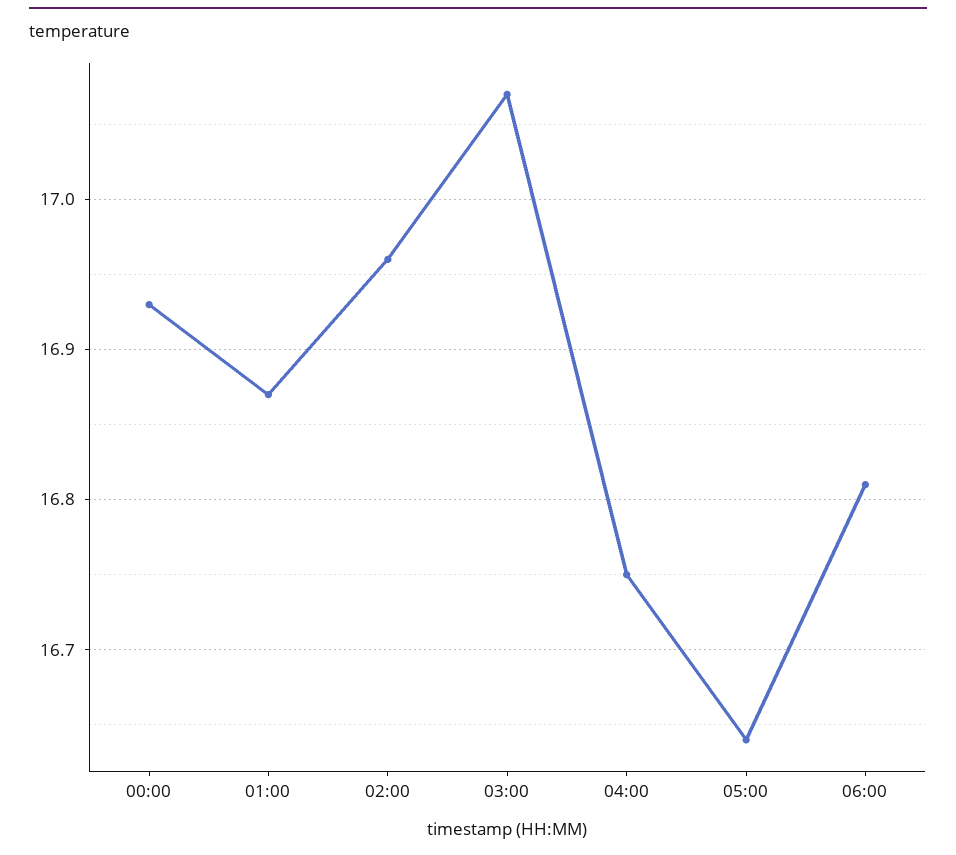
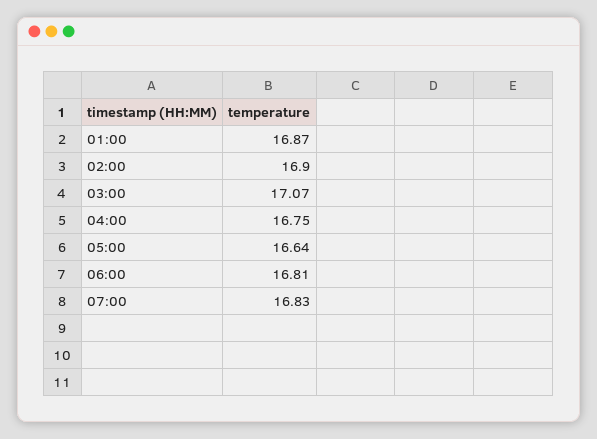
00:00: 16.93 -> none
02:00: 16.96 -> 16.9
07:00: none -> 16.83

